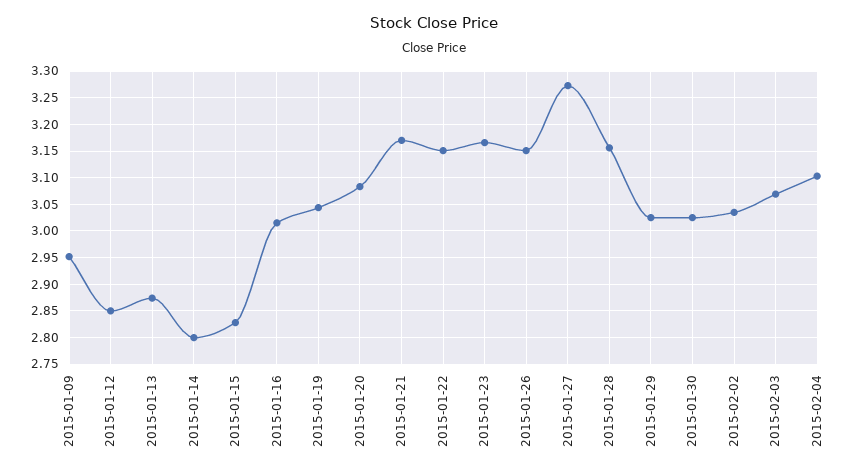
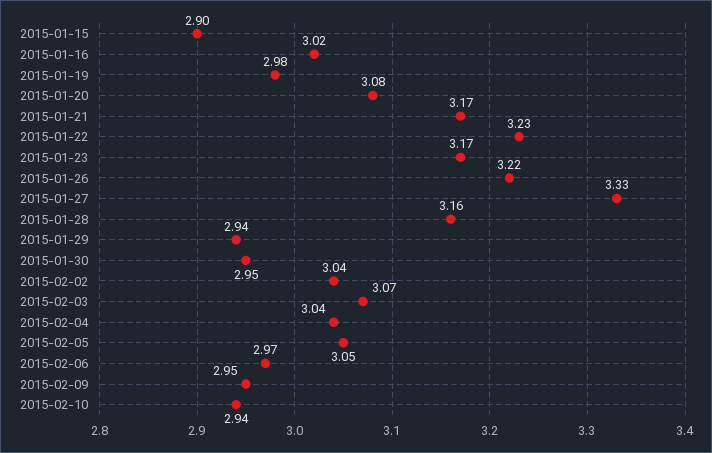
2015-01-09: 2.95 -> none
2015-01-12: 2.85 -> none
2015-01-13: 2.875 -> none
2015-01-14: 2.8 -> none
2015-01-15: 2.825 -> 2.9
2015-01-19: 3.05 -> 2.98
2015-01-22: 3.15 -> 3.23
2015-01-26: 3.15 -> 3.22
2015-01-27: 3.275 -> 3.33
2015-01-29: 3.025 -> 2.94
2015-01-30: 3.025 -> 2.95
2015-02-04: 3.1 -> 3.04
2015-02-05: none -> 3.05
2015-02-06: none -> 2.97
2015-02-09: none -> 2.95
2015-02-10: none -> 2.94

